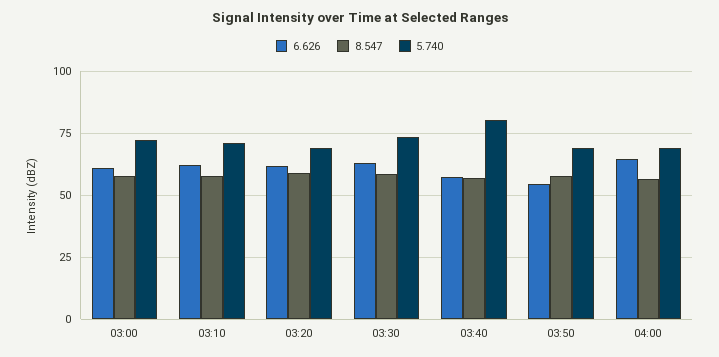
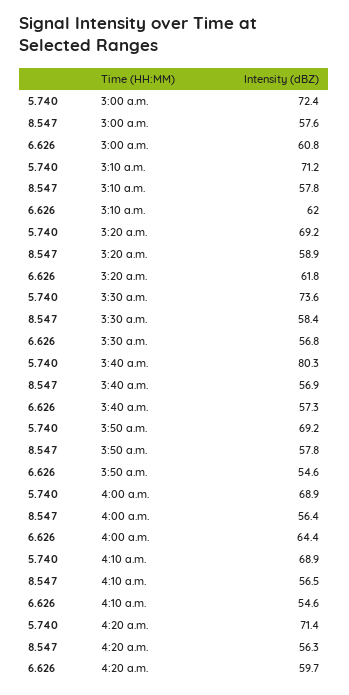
6.626, 03:30: 62.5 -> 56.8
5.740, 4:10 a.m.: none -> 68.9
8.547, 4:10 a.m.: none -> 56.5
6.626, 4:10 a.m.: none -> 54.6
5.740, 4:20 a.m.: none -> 71.4
8.547, 4:20 a.m.: none -> 56.3
6.626, 4:20 a.m.: none -> 59.7

